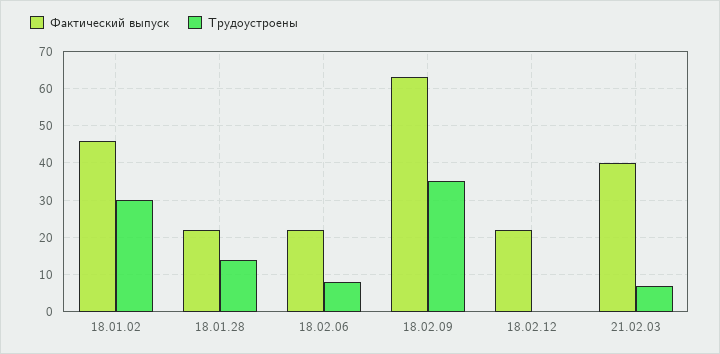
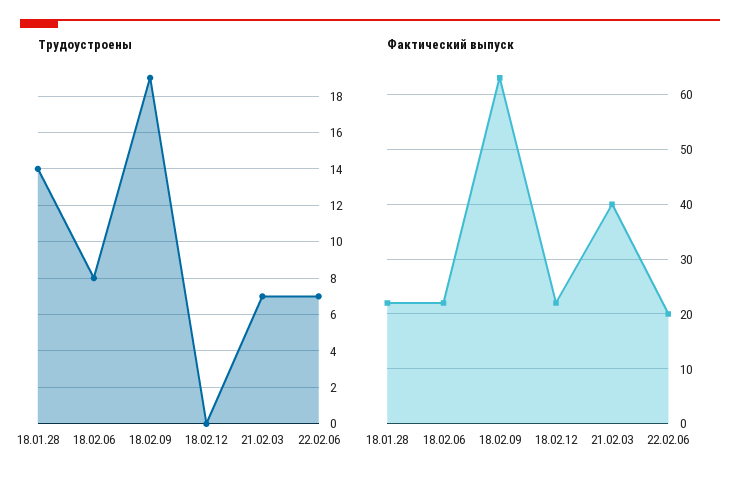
Фактический выпуск, 18.01.02: 45 -> none
Трудоустроены, 18.01.02: 30 -> none
Трудоустроены, 18.02.09: 35 -> 19
Трудоустроены, 22.02.06: none -> 7
Фактический выпуск, 22.02.06: none -> 20

